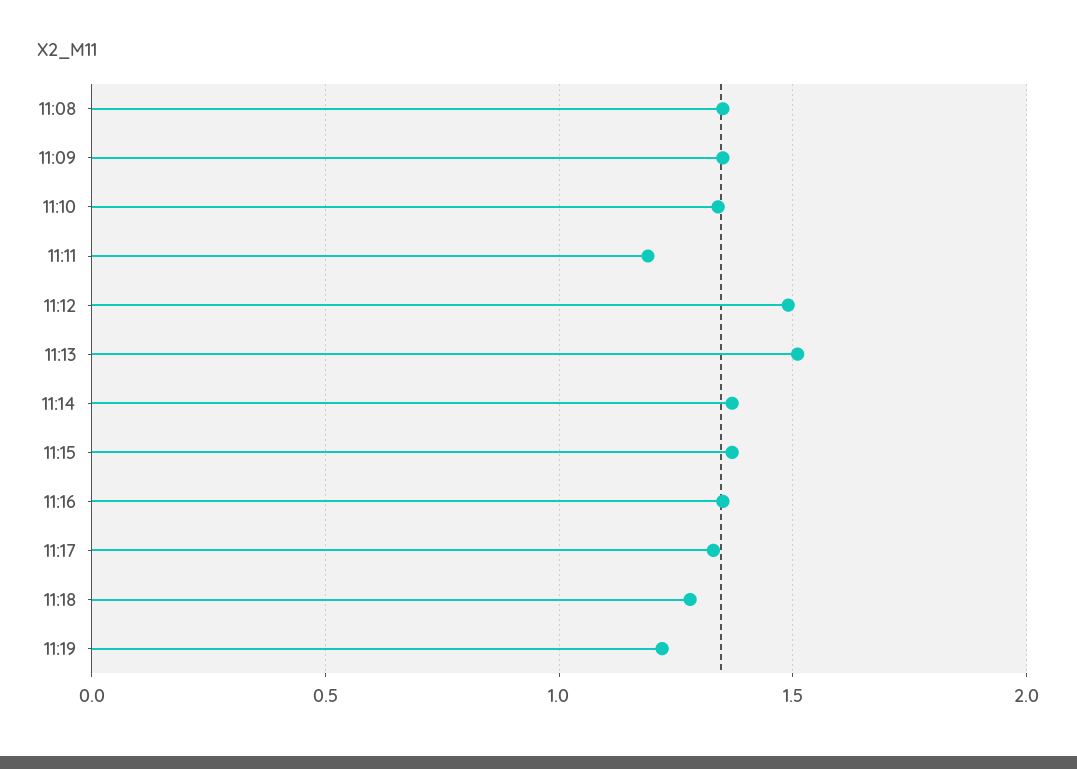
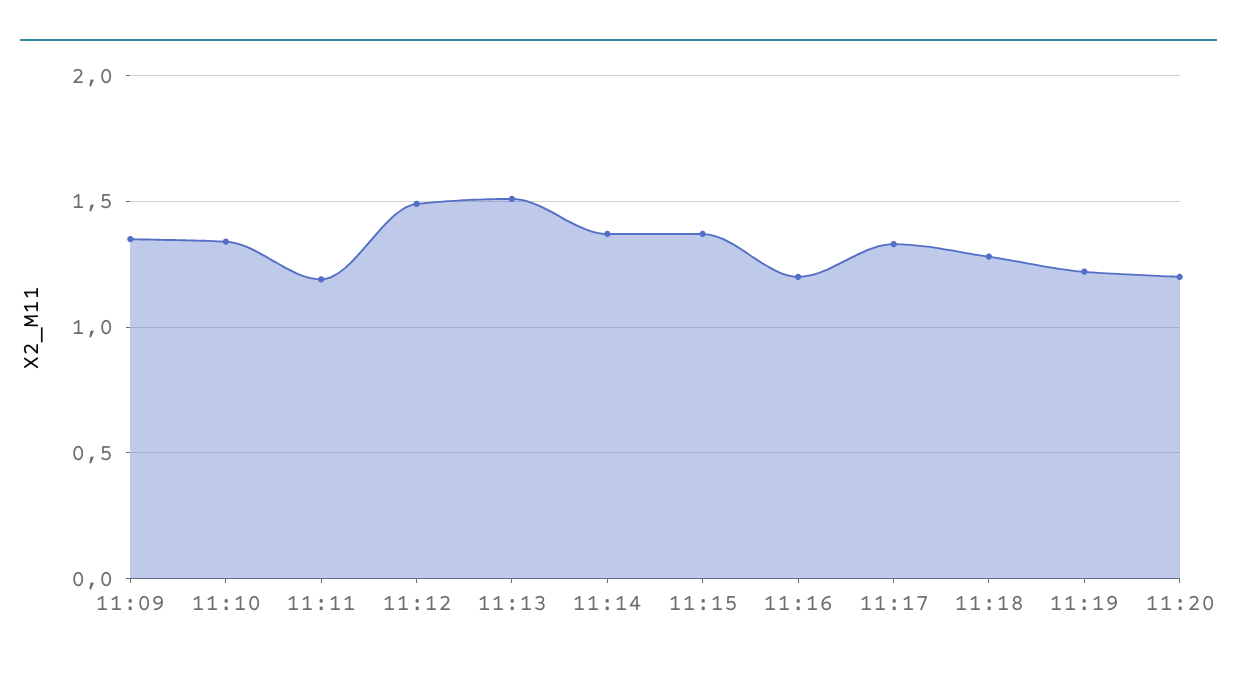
11:08: 1.35 -> none
11:16: 1.35 -> 1.2
11:20: none -> 1.2

